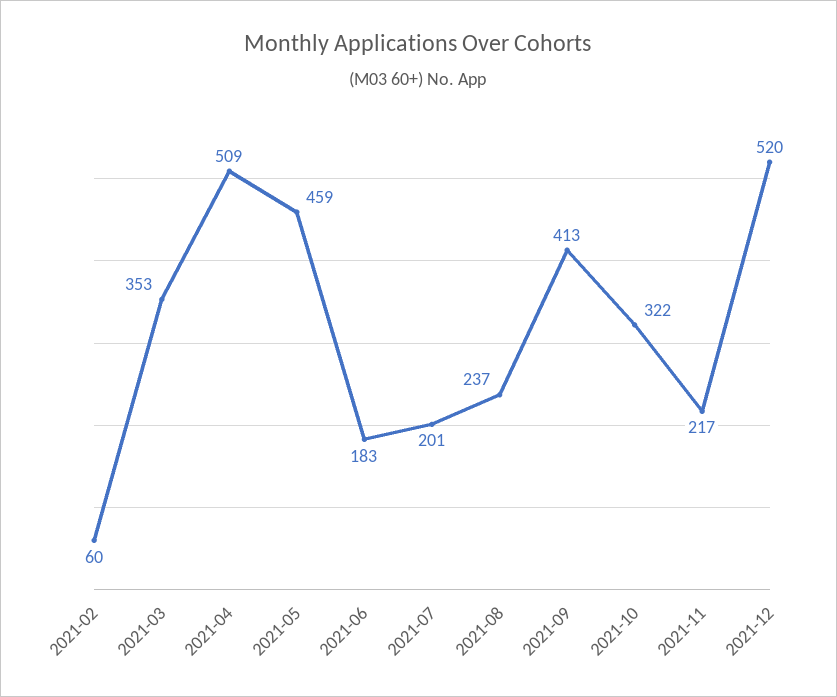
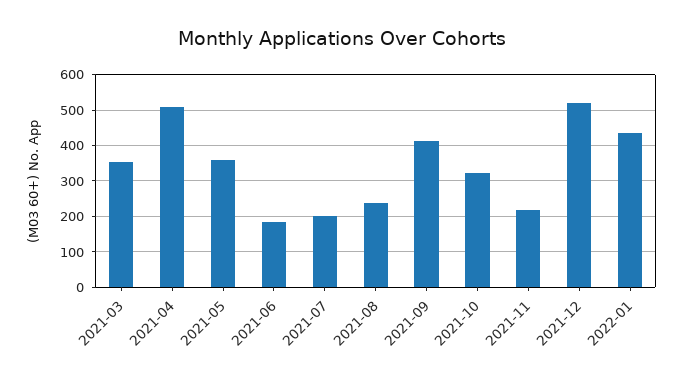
2021-02: 60 -> none
2021-05: 459 -> 360
2022-01: none -> 440

